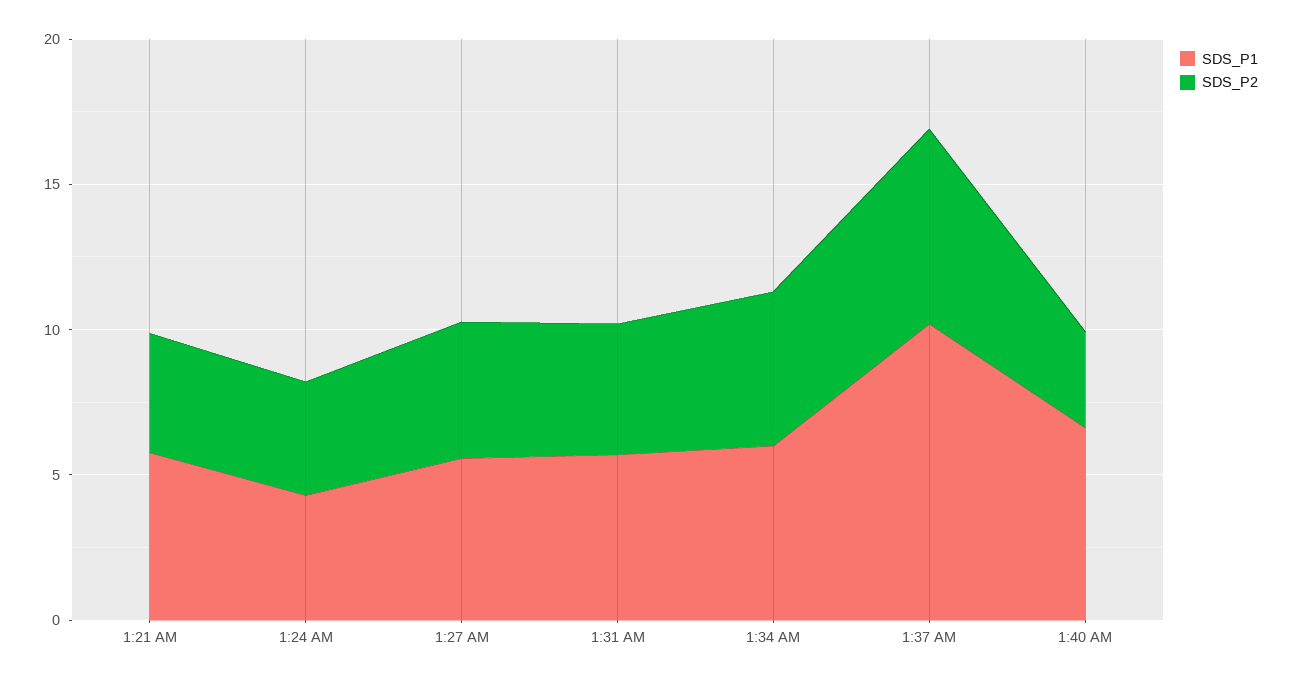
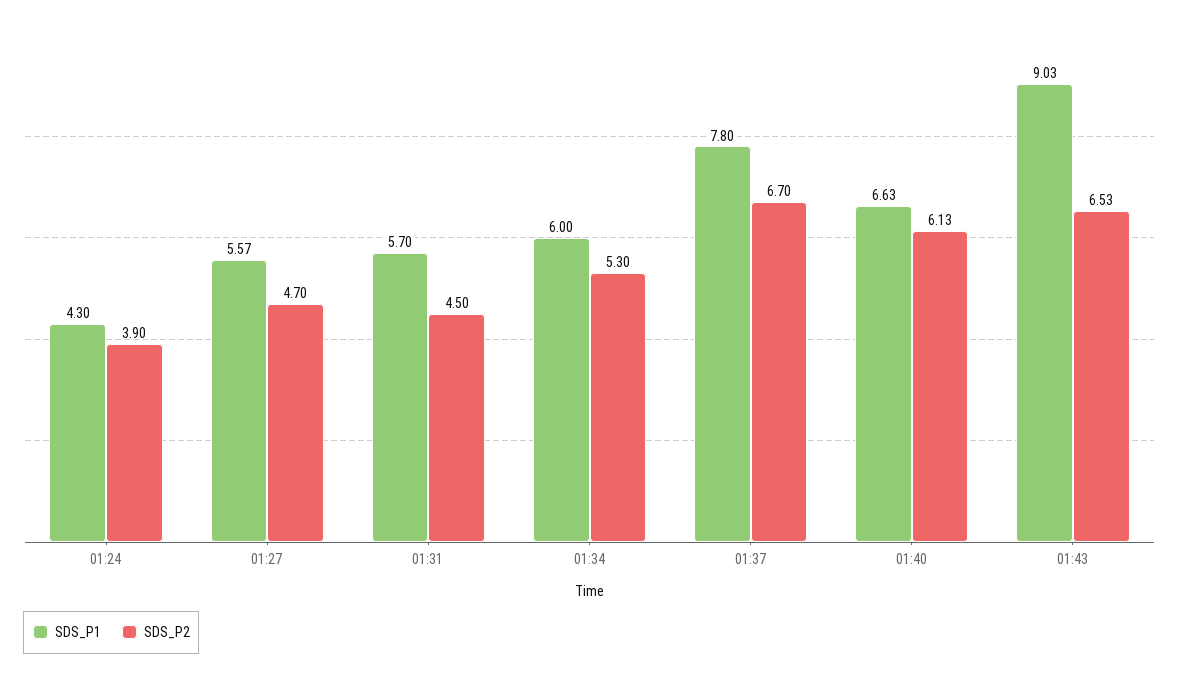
SDS_P1, 1:21 AM: 6 -> none
SDS_P2, 1:21 AM: 4 -> none
SDS_P1, 1:37 AM: 10 -> 7.8
SDS_P2, 1:40 AM: 3 -> 6.13
SDS_P1, 01:43: none -> 9.03
SDS_P2, 01:43: none -> 6.53

